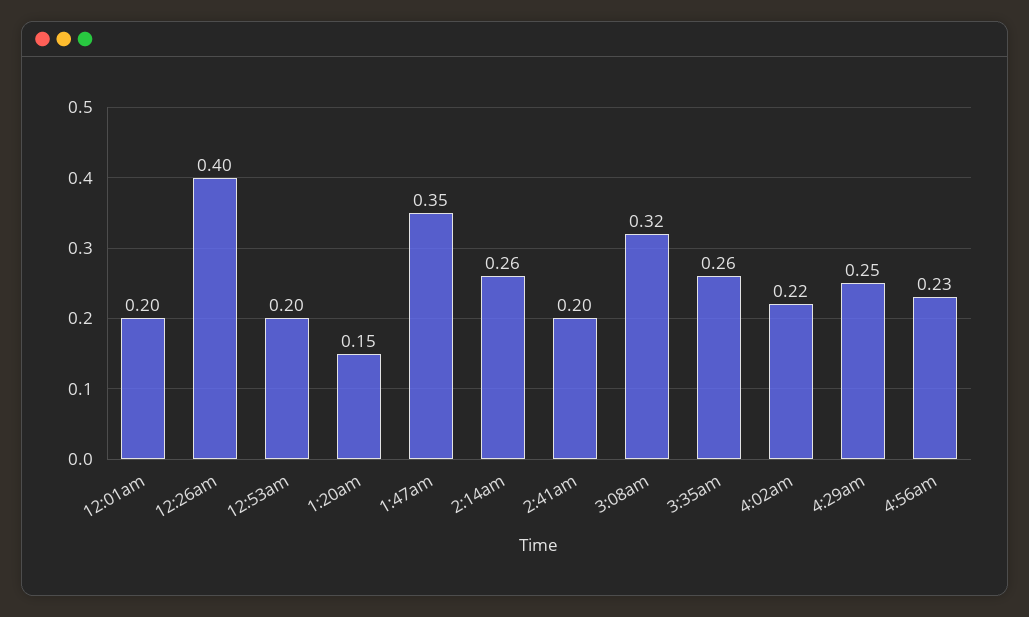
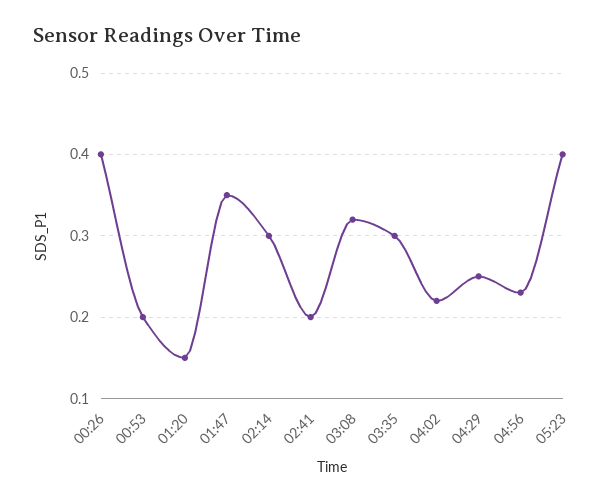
12:01am: 0.2 -> none
2:14am: 0.26 -> 0.3
3:35am: 0.26 -> 0.3
05:23: none -> 0.4

